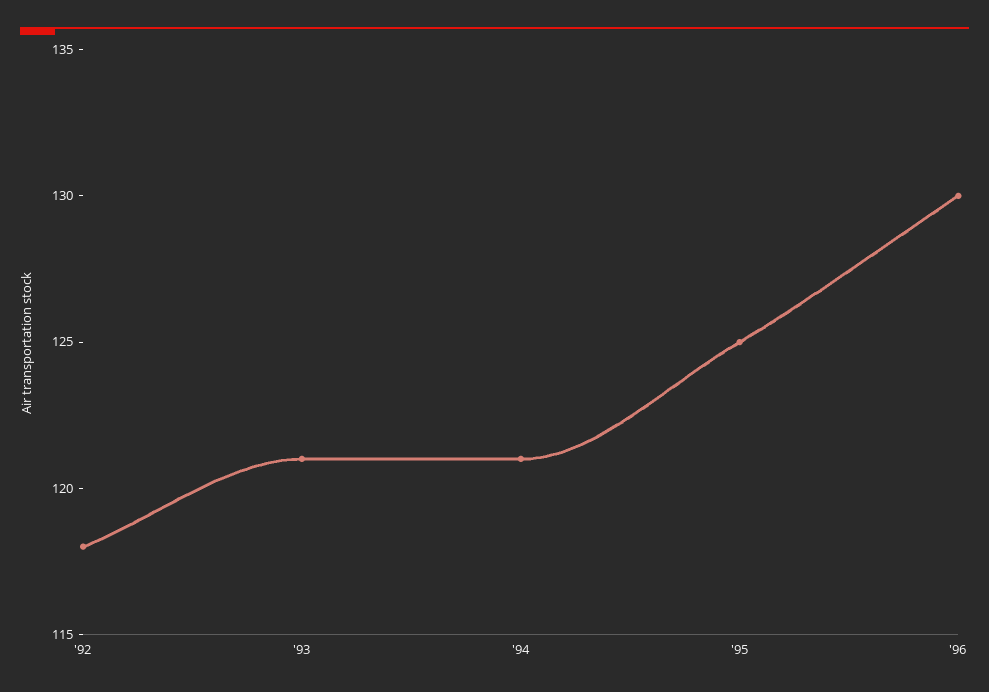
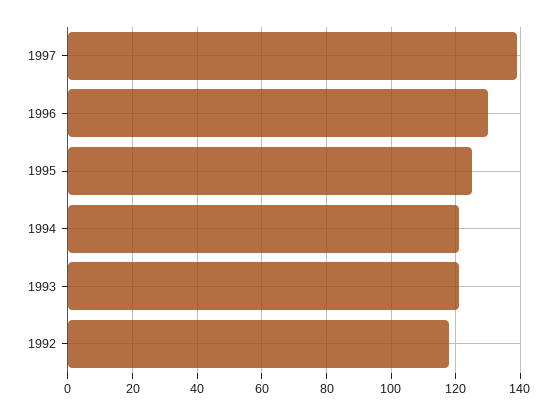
1997: none -> 140

